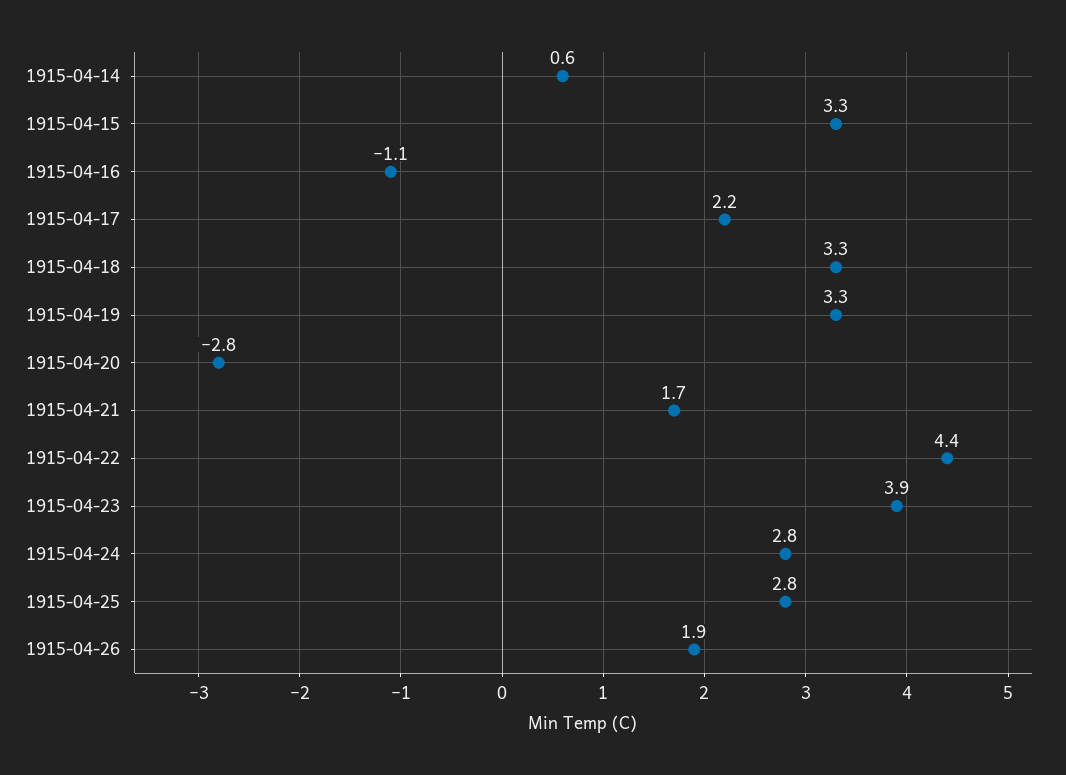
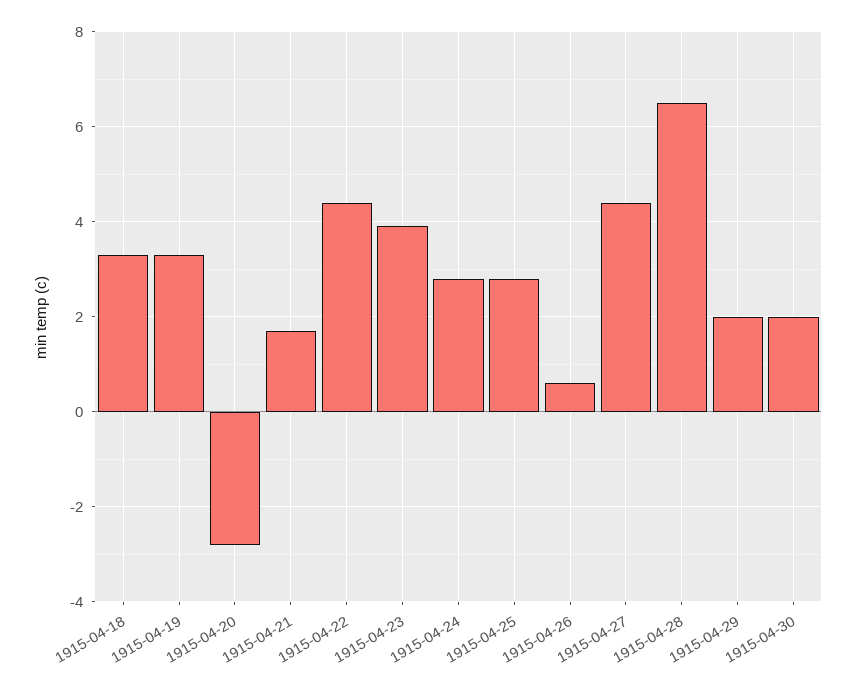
1915-04-14: 0.6 -> none
1915-04-15: 3.3 -> none
1915-04-16: -1.1 -> none
1915-04-17: 2.2 -> none
1915-04-26: 1.9 -> 0.5
1915-04-27: none -> 4.5
1915-04-28: none -> 6.5
1915-04-29: none -> 2
1915-04-30: none -> 2

